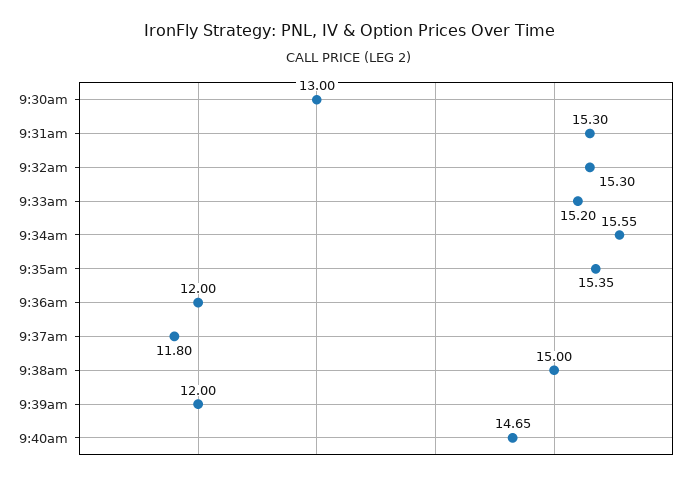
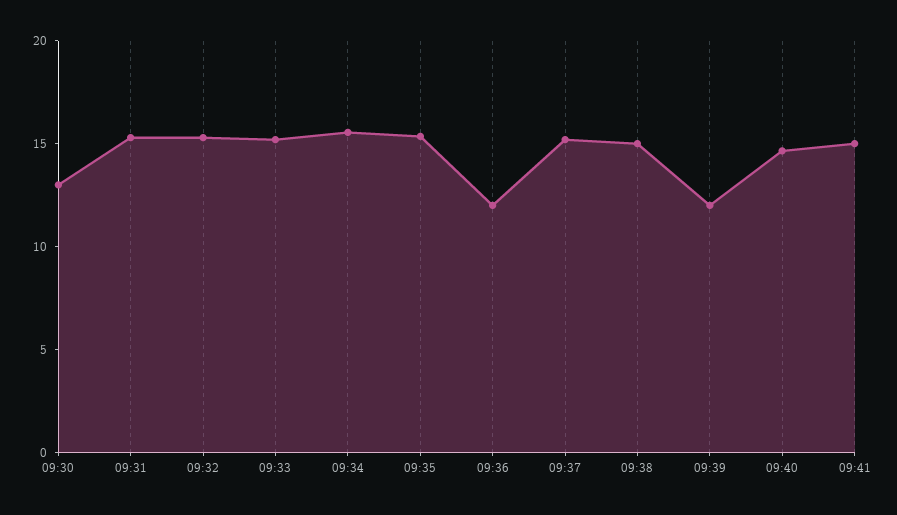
9:37am: 11.8 -> 15
09:41: none -> 15

